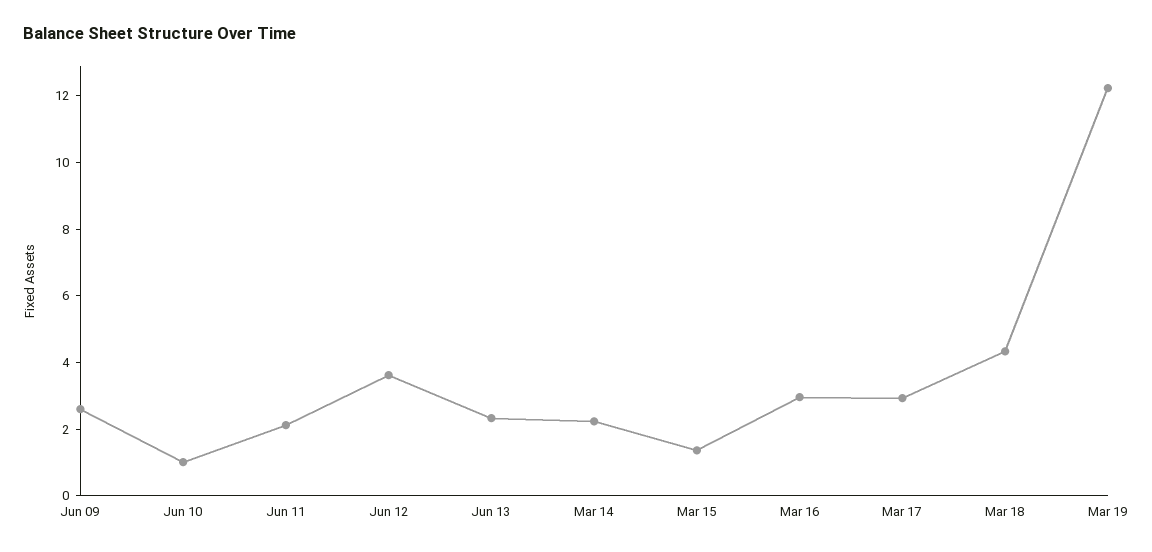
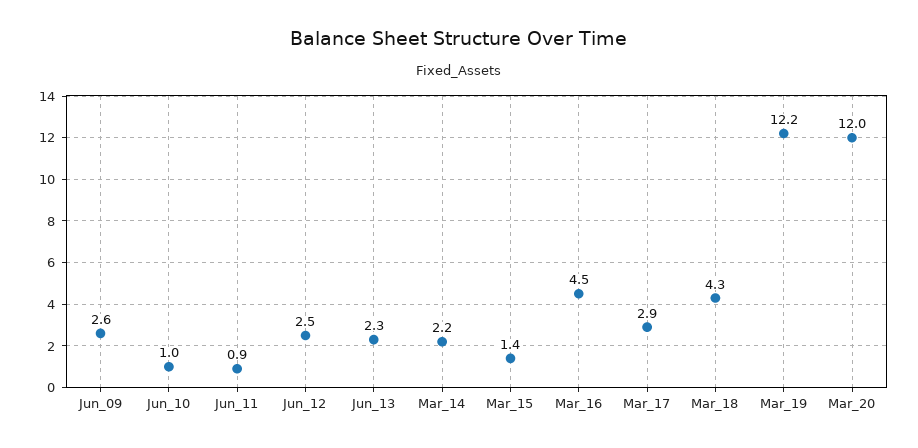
Jun 11: 2 -> 0.9
Jun 12: 3.5 -> 2.5
Mar 16: 3 -> 4.5
Mar_20: none -> 12

